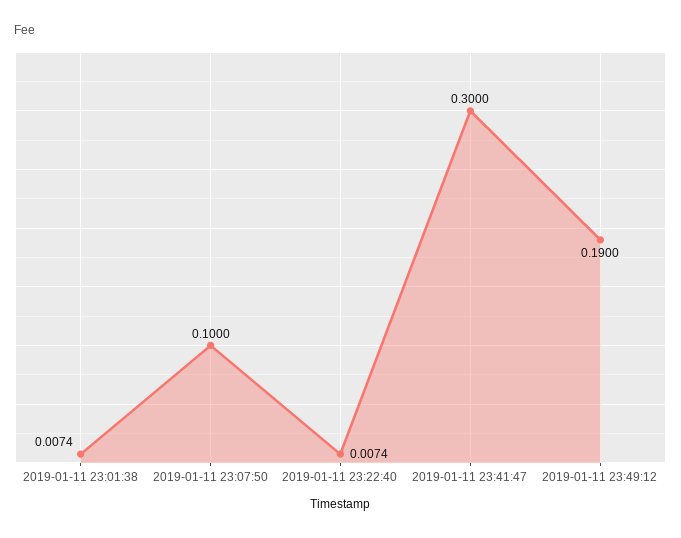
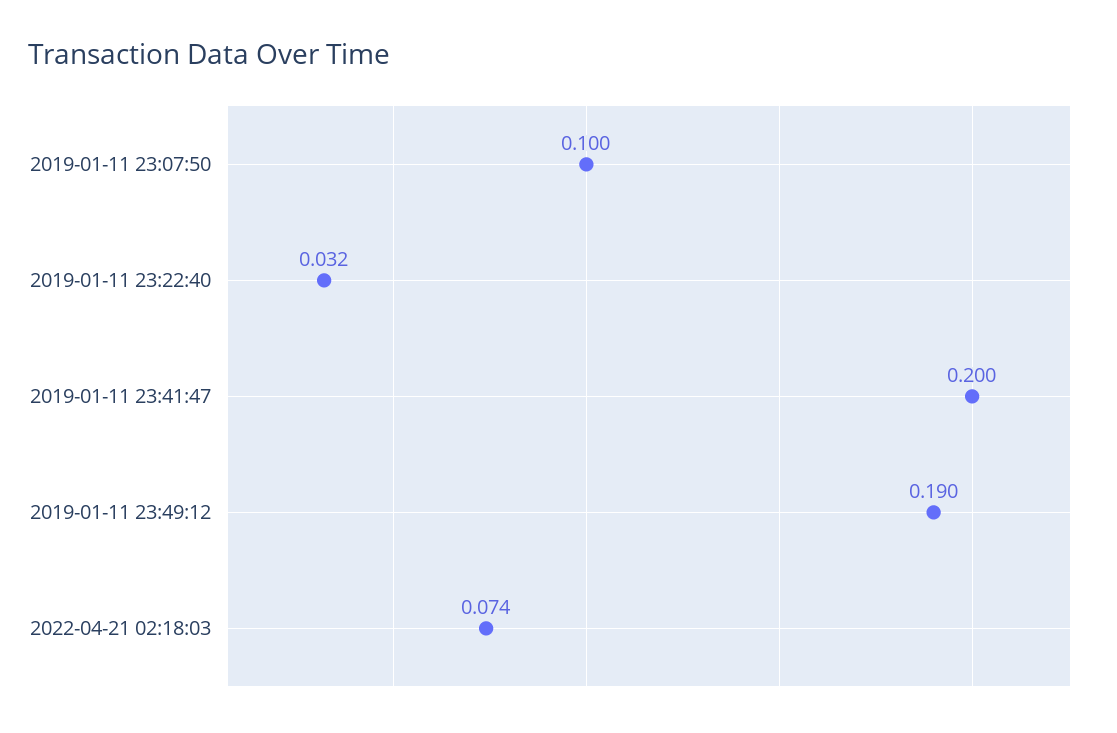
2019-01-11 23:01:38: 0.0074 -> none
2019-01-11 23:22:40: 0.0074 -> 0.032
2019-01-11 23:41:47: 0.3 -> 0.2
2022-04-21 02:18:03: none -> 0.074

